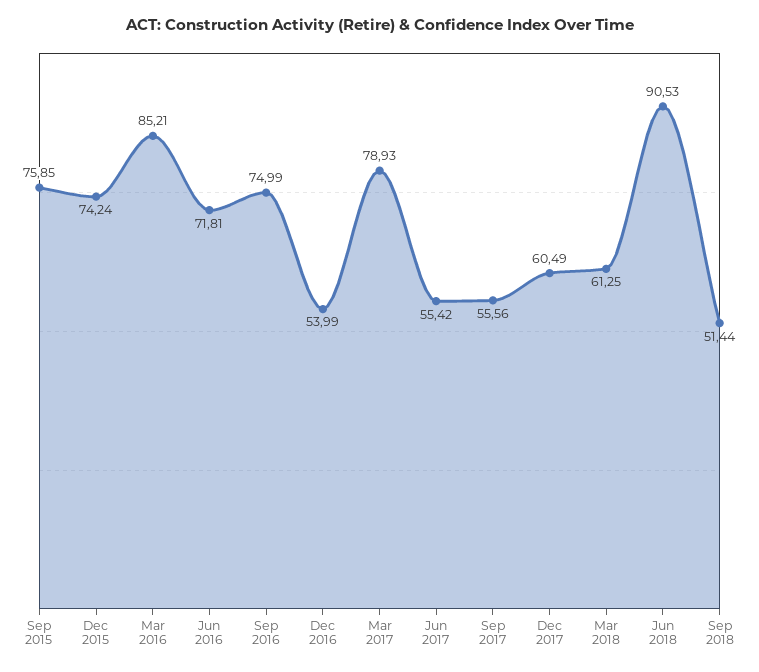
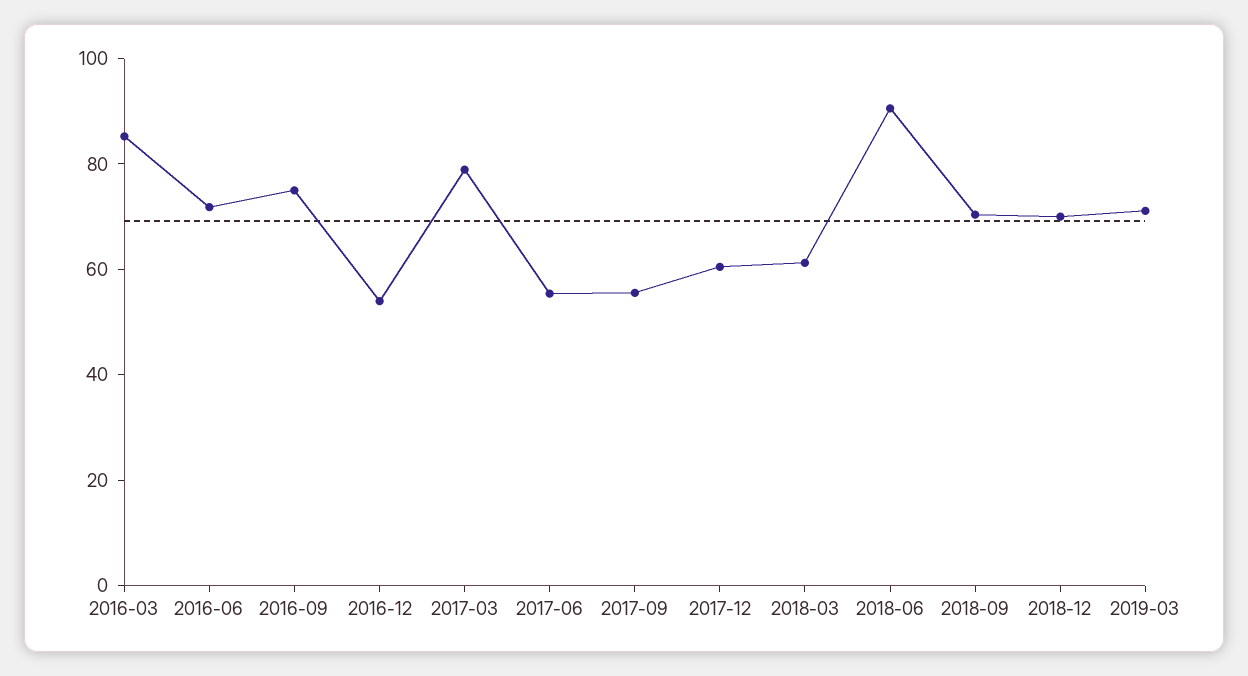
Sep 2015: 75.85 -> none
Dec 2015: 74.24 -> none
Sep 2018: 51.44 -> 70
2018-12: none -> 70
2019-03: none -> 70

